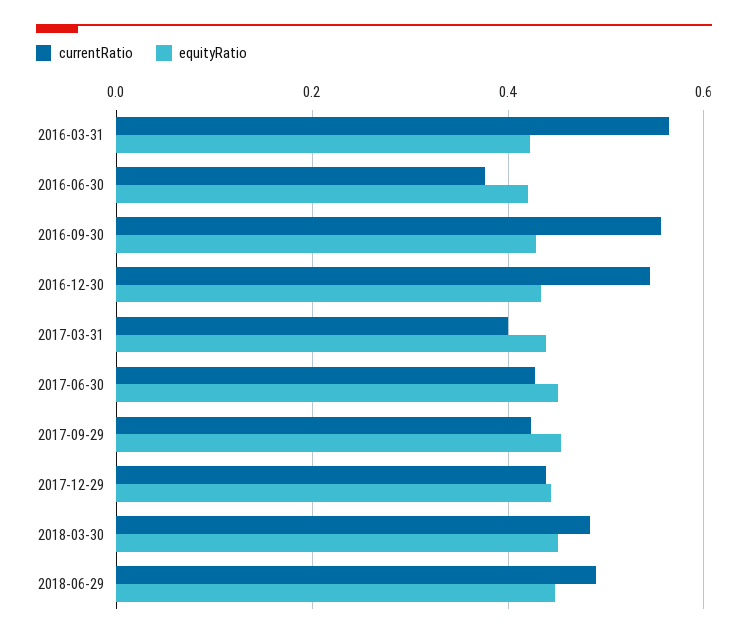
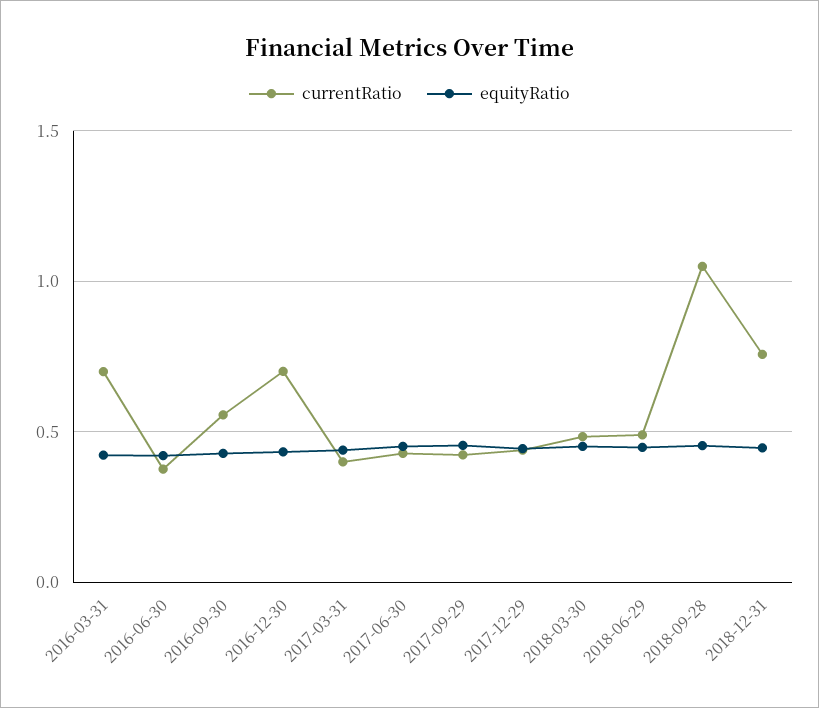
currentRatio, 2016-03-31: 0.56 -> 0.7
currentRatio, 2016-12-30: 0.54 -> 0.7
currentRatio, 2018-09-28: none -> 1.05
equityRatio, 2018-09-28: none -> 0.45
currentRatio, 2018-12-31: none -> 0.75
equityRatio, 2018-12-31: none -> 0.45

